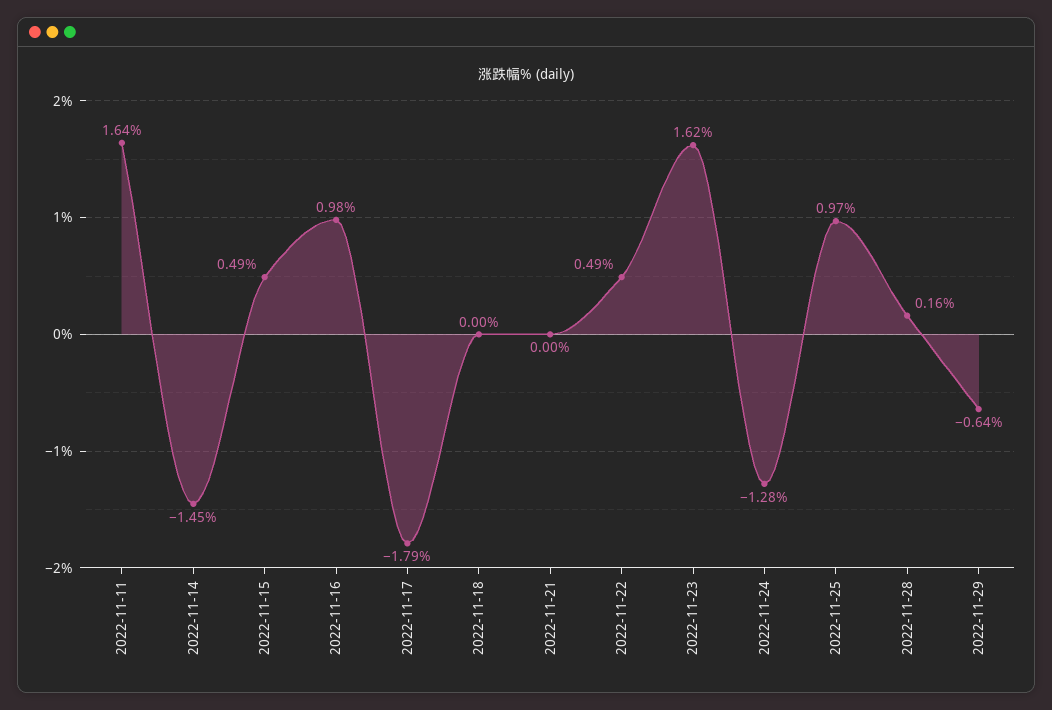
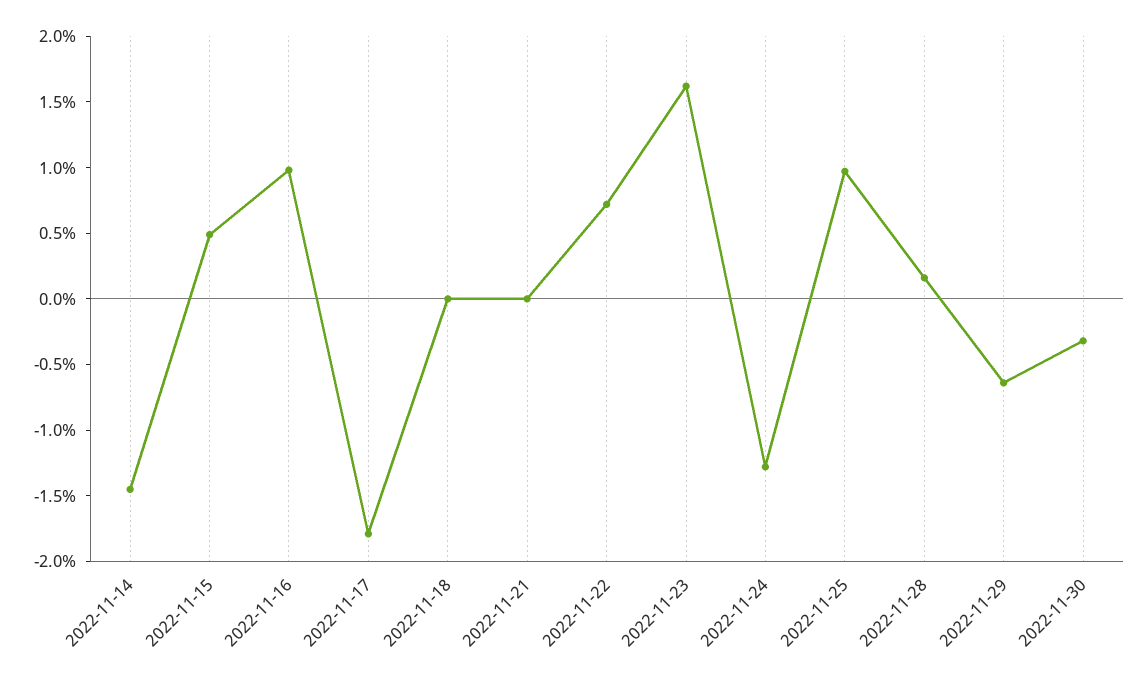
2022-11-11: 1.64 -> none
2022-11-22: 0.49 -> 0.7
2022-11-30: none -> -0.3

